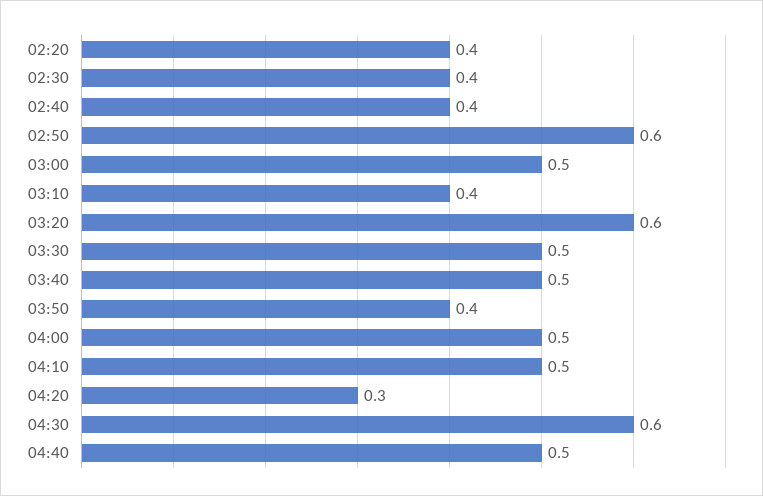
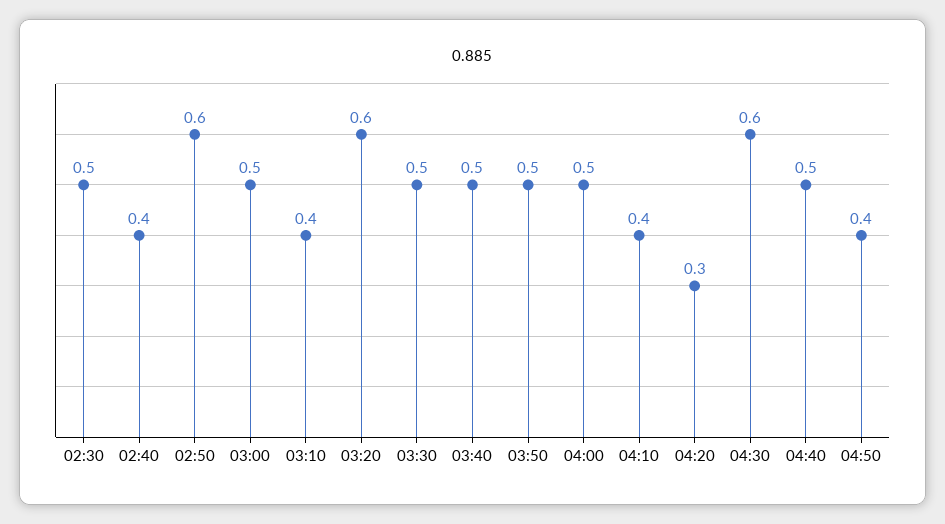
02:20: 0.4 -> none
02:30: 0.4 -> 0.5
03:50: 0.4 -> 0.5
04:10: 0.5 -> 0.4
04:50: none -> 0.4

